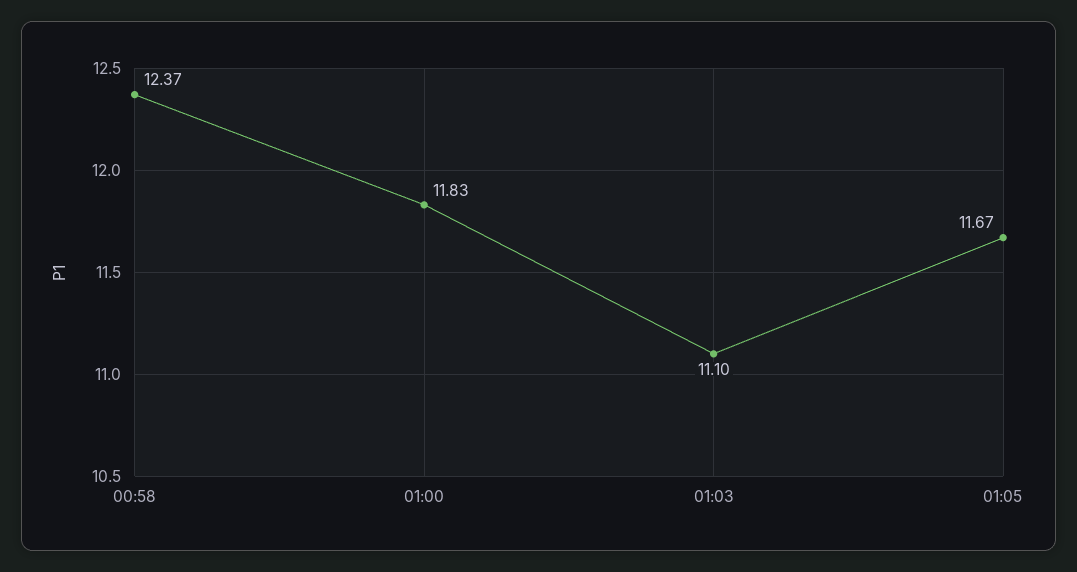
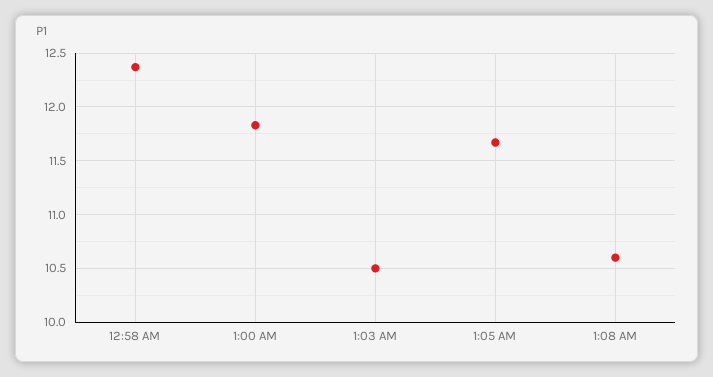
01:03: 11.1 -> 10.5
1:08 AM: none -> 10.6

